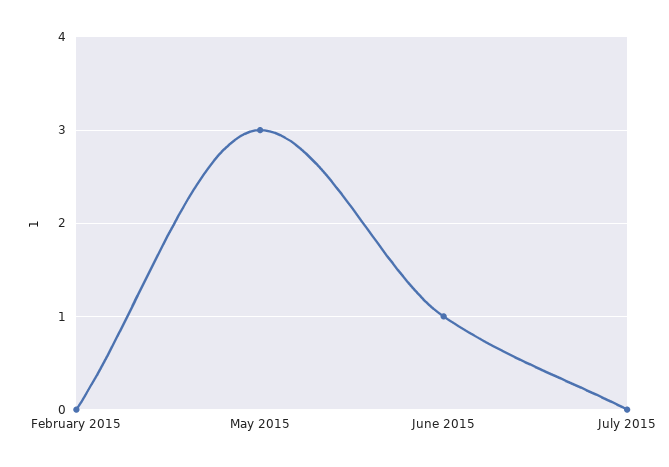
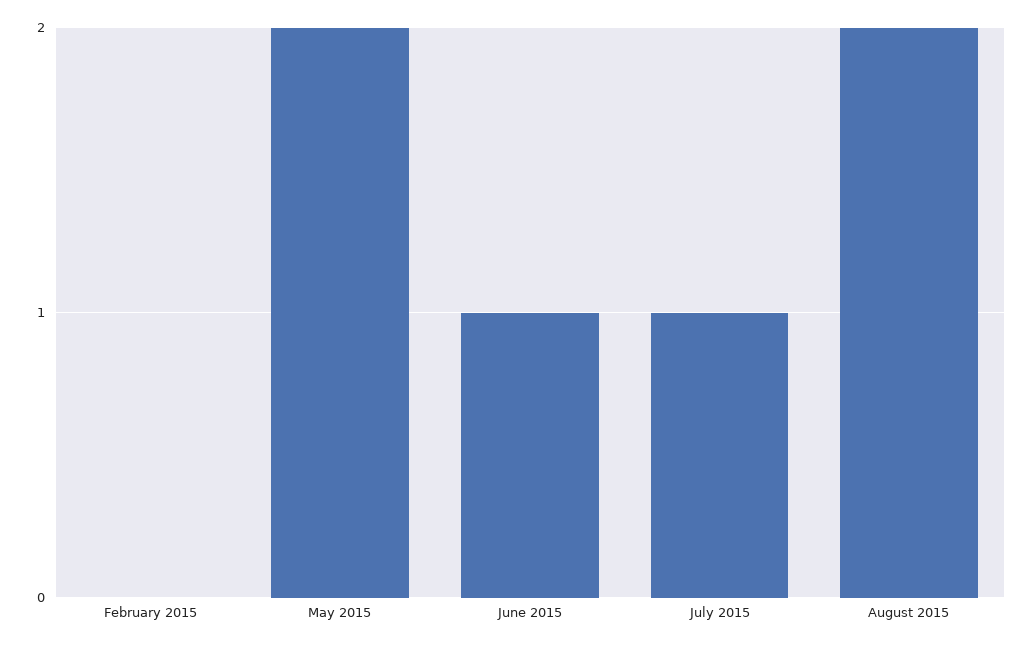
May 2015: 3 -> 2
July 2015: 0 -> 1
August 2015: none -> 2

